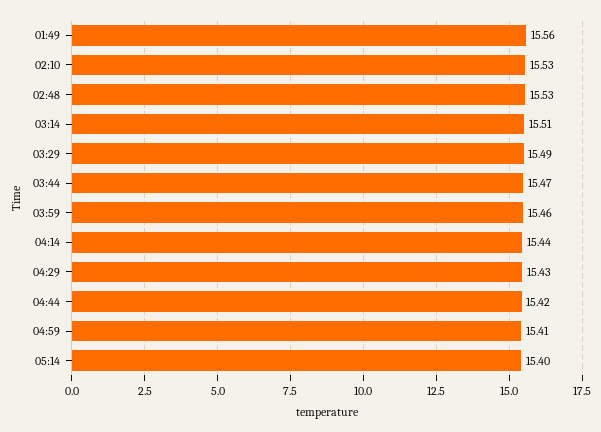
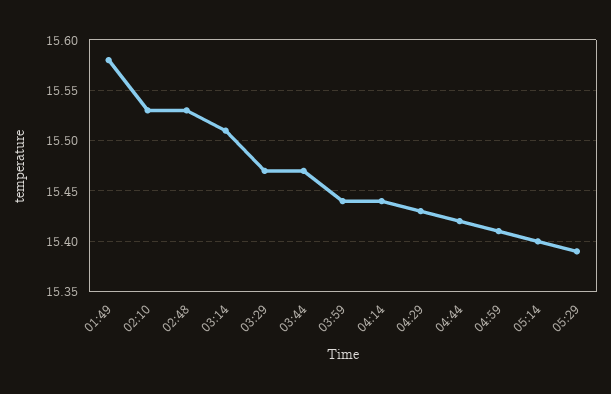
01:49: 15.56 -> 15.58
03:29: 15.49 -> 15.47
03:59: 15.46 -> 15.44
05:29: none -> 15.39

